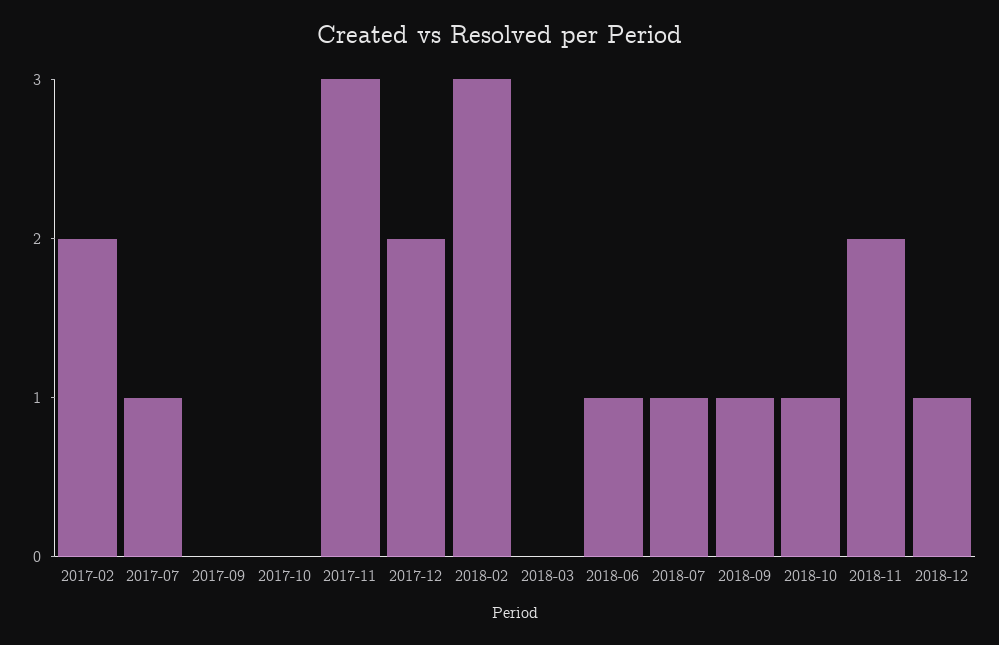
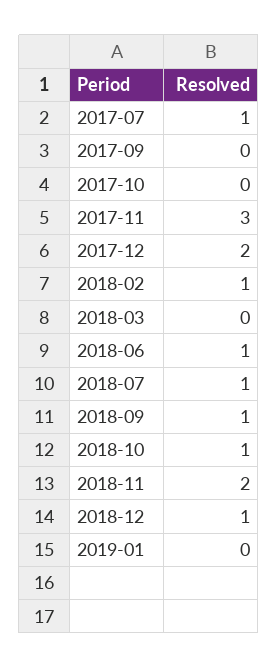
2017-02: 2 -> none
2018-02: 3 -> 1
2019-01: none -> 0

